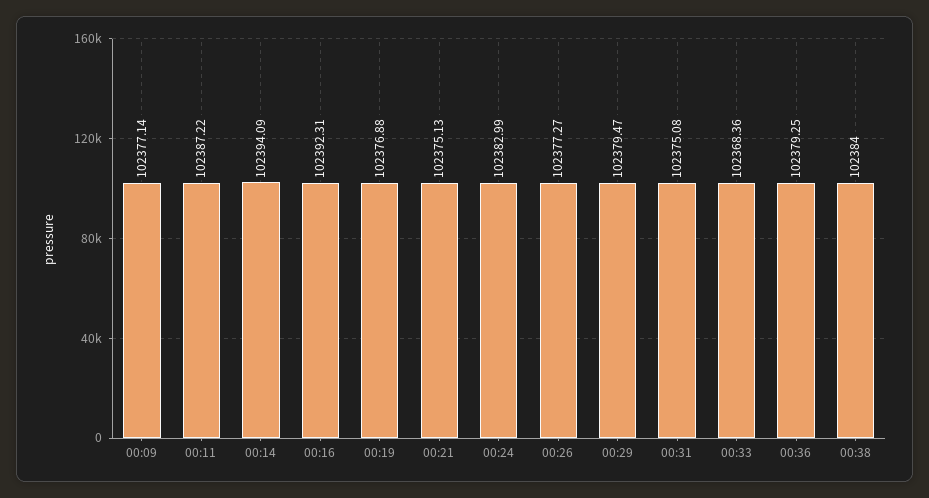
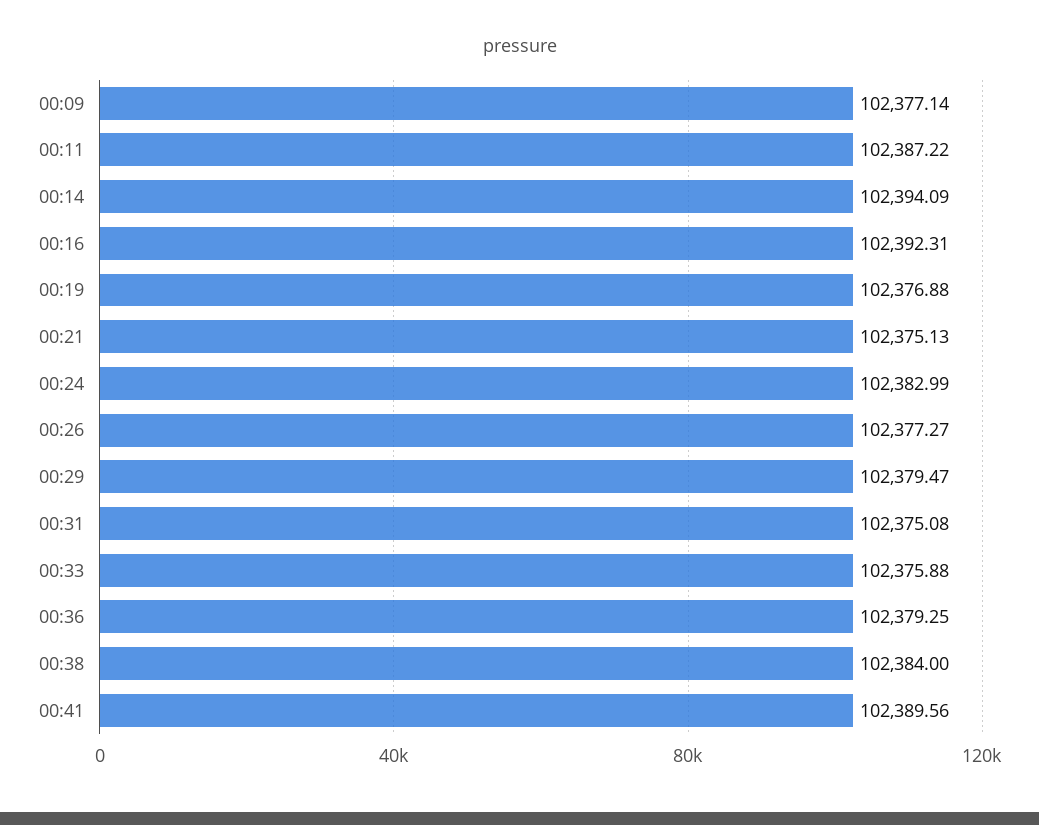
00:33: 102368.36 -> 102375.88
00:41: none -> 102389.56

